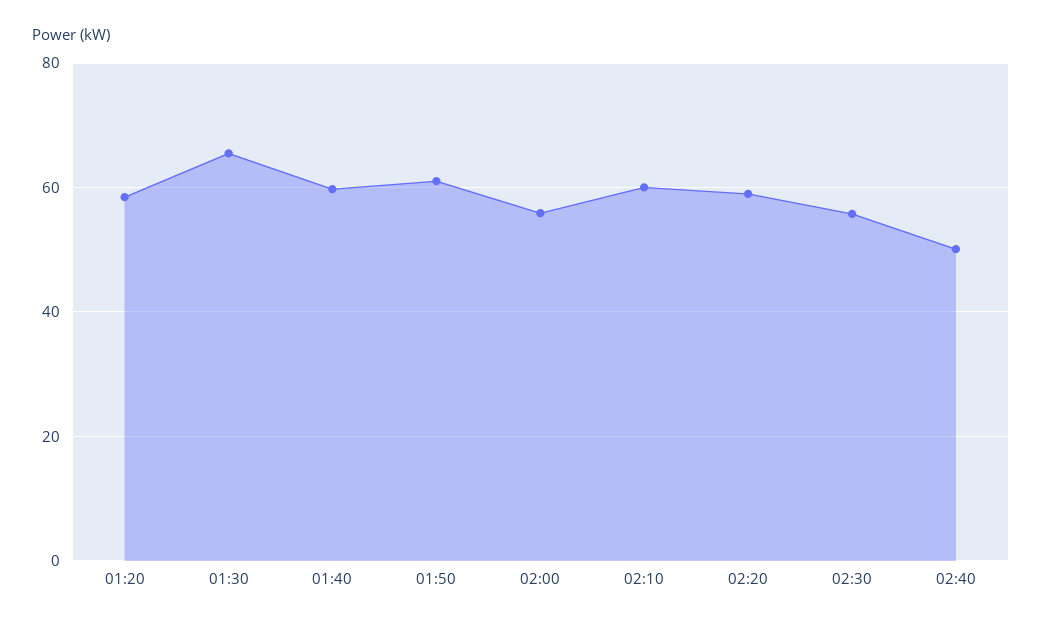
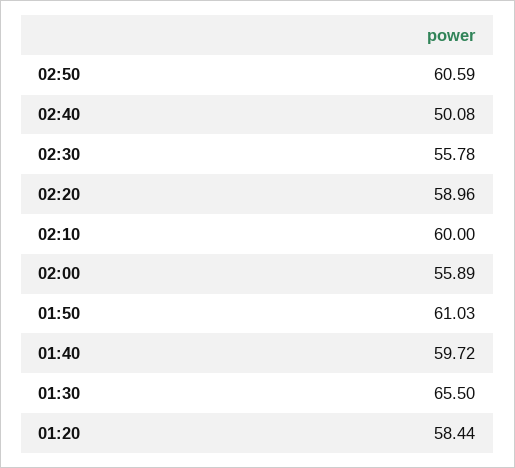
02:50: none -> 60.59

